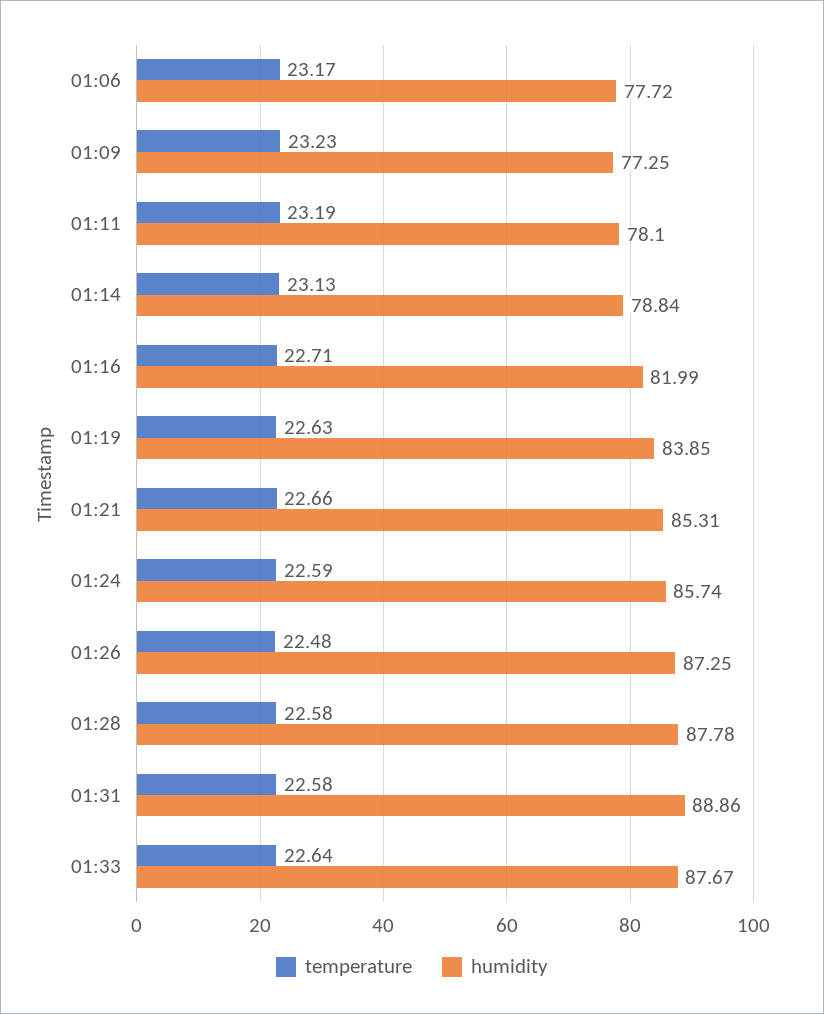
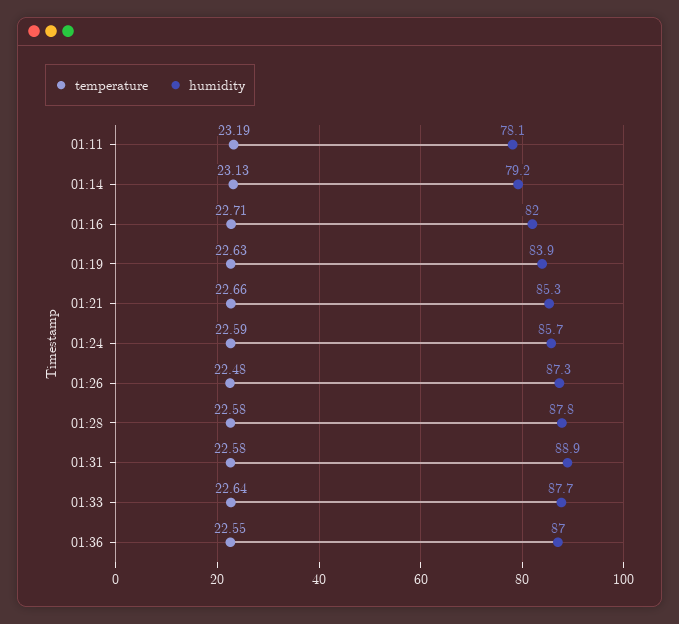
temperature, 01:06: 23.17 -> none
humidity, 01:06: 77.72 -> none
temperature, 01:09: 23.23 -> none
humidity, 01:09: 77.25 -> none
humidity, 01:14: 78.84 -> 79.2
temperature, 01:36: none -> 22.55
humidity, 01:36: none -> 87

